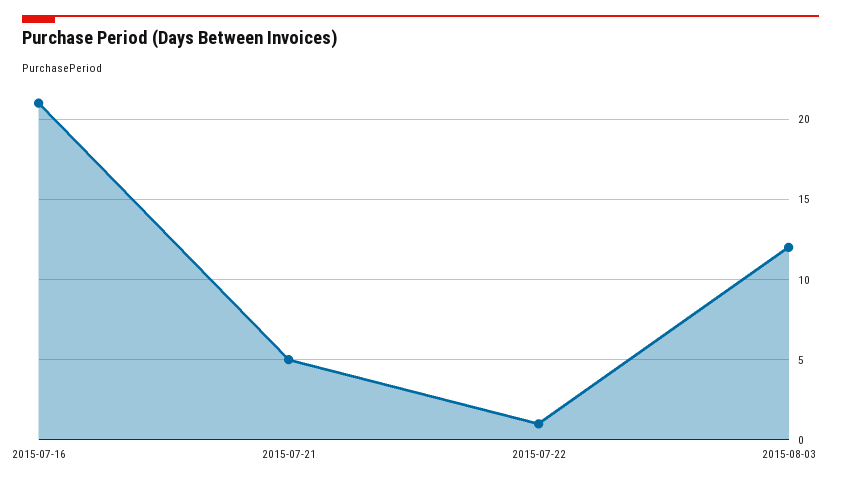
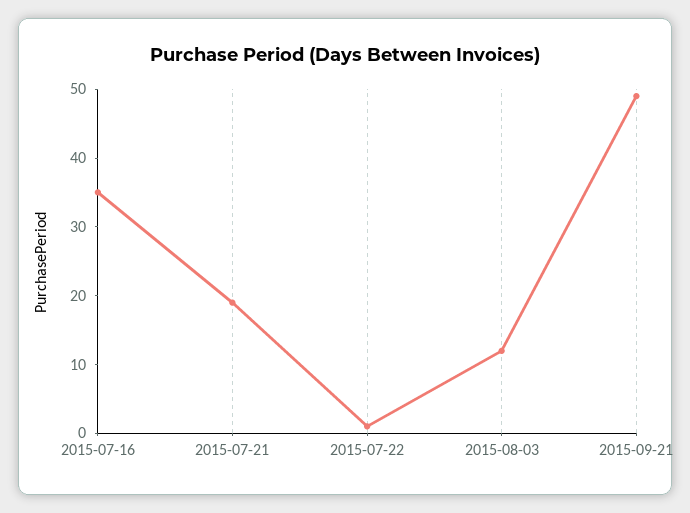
2015-07-16: 21 -> 35
2015-07-21: 5 -> 20
2015-09-21: none -> 50

